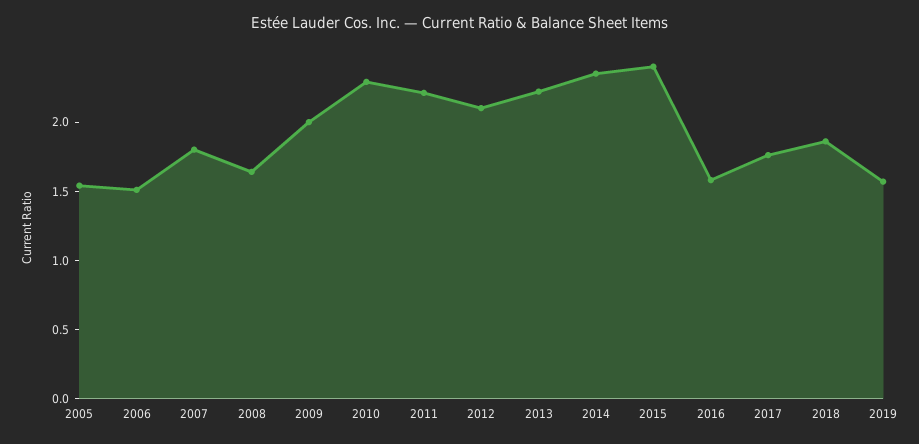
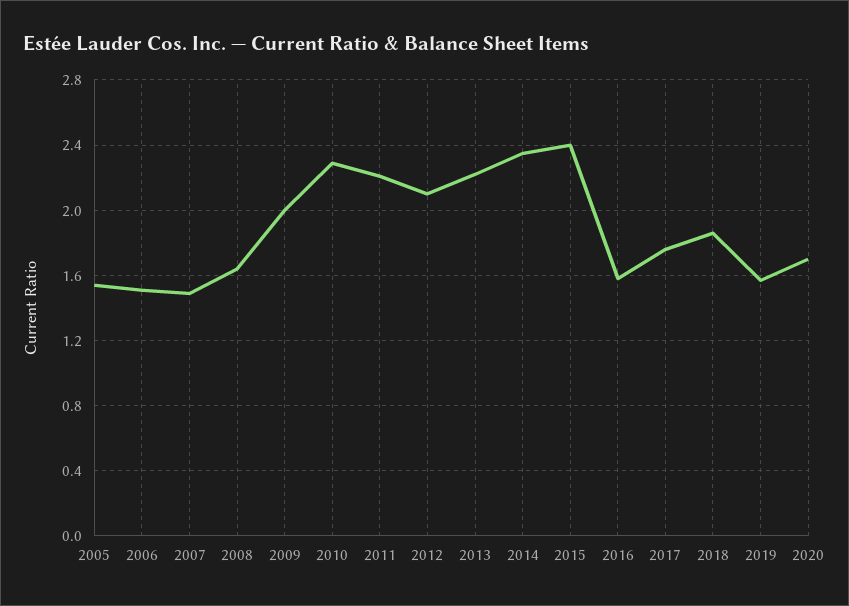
2007: 1.8 -> 1.5
2020: none -> 1.7

